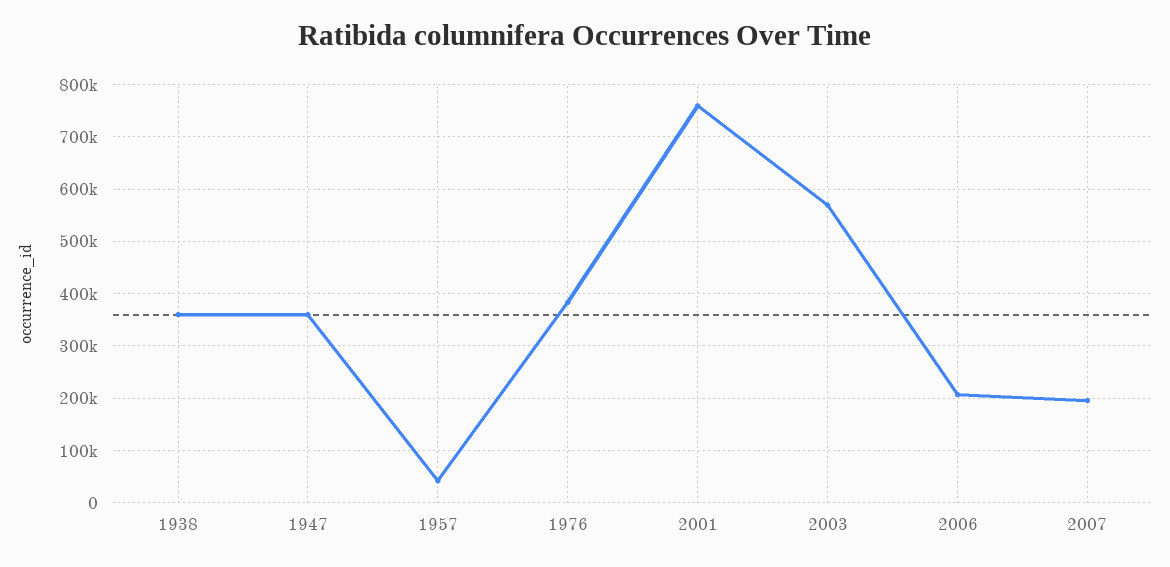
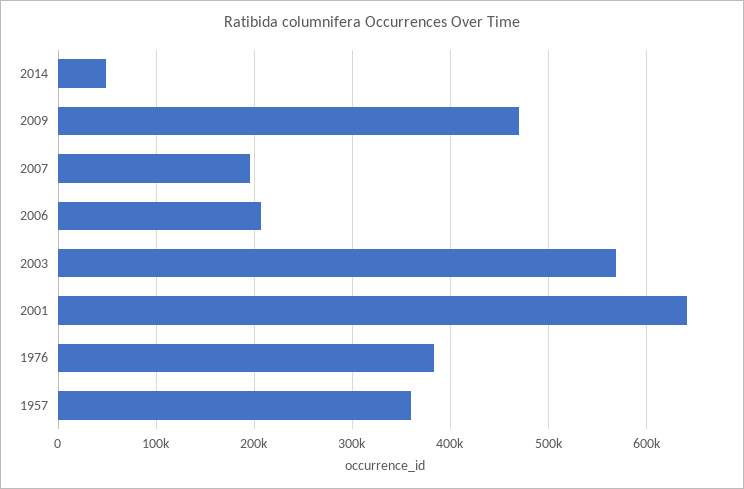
1938: 360000 -> none
1947: 360000 -> none
1957: 40000 -> 360000
2001: 760000 -> 640000
2014: none -> 50000
2009: none -> 470000

